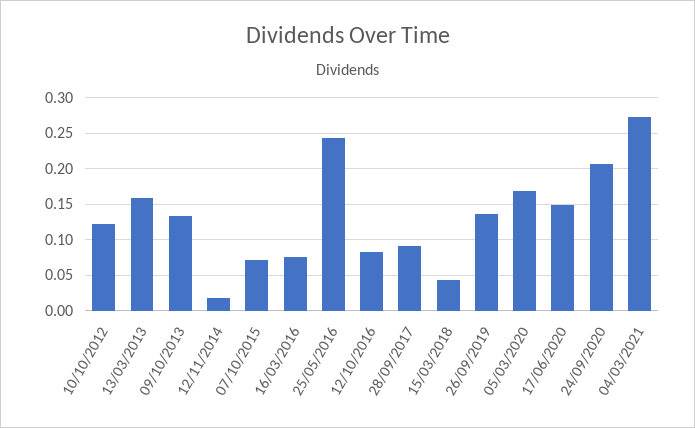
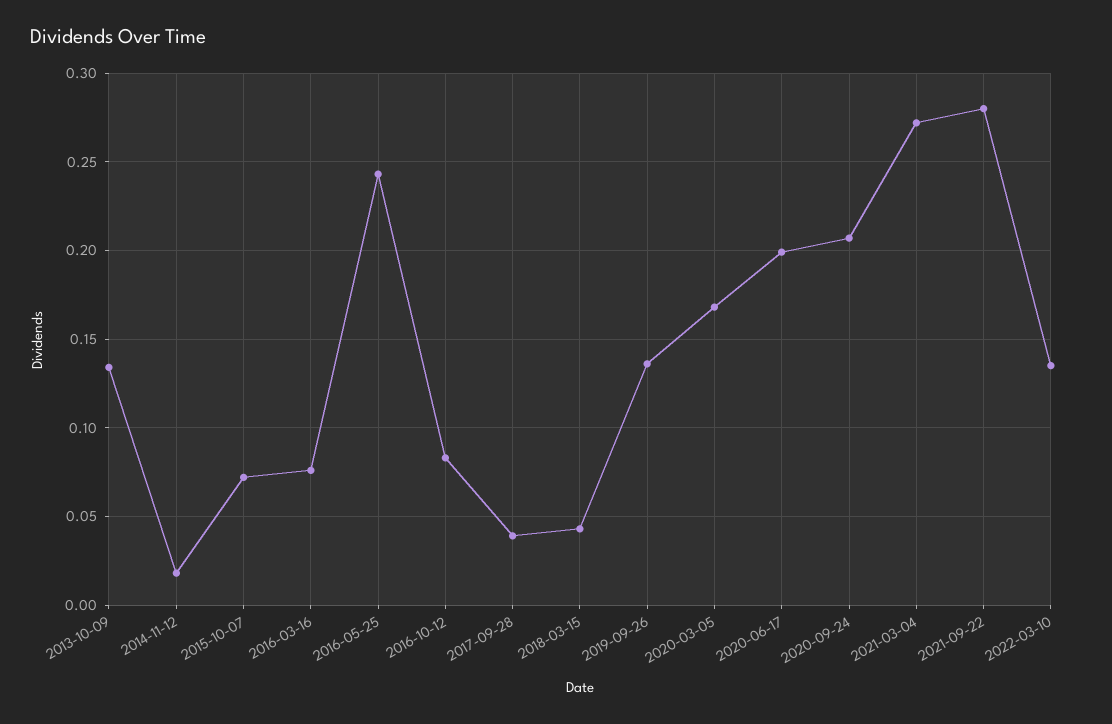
10/10/2012: 0.12 -> none
13/03/2013: 0.16 -> none
28/09/2017: 0.09 -> 0.04
17/06/2020: 0.15 -> 0.2
2021-09-22: none -> 0.28
2022-03-10: none -> 0.135

